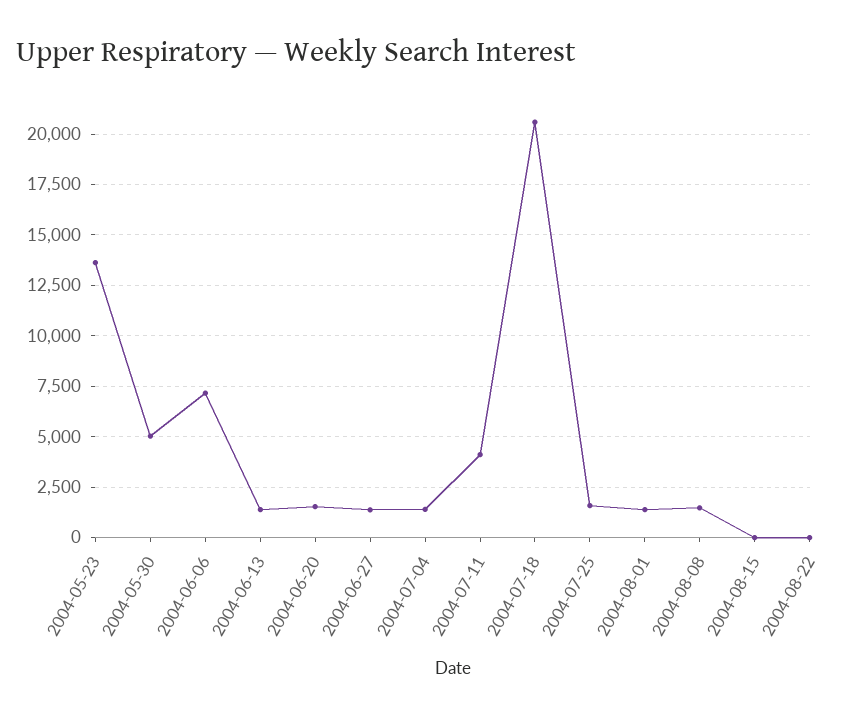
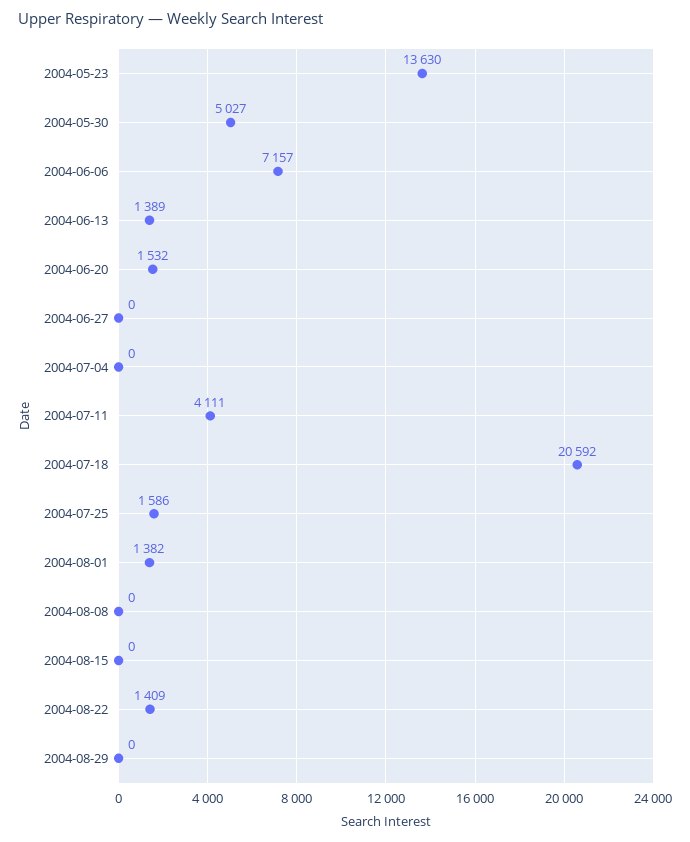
2004-06-27: 1500 -> 0
2004-07-04: 1500 -> 0
2004-08-08: 1500 -> 0
2004-08-22: 0 -> 1409
2004-08-29: none -> 0

